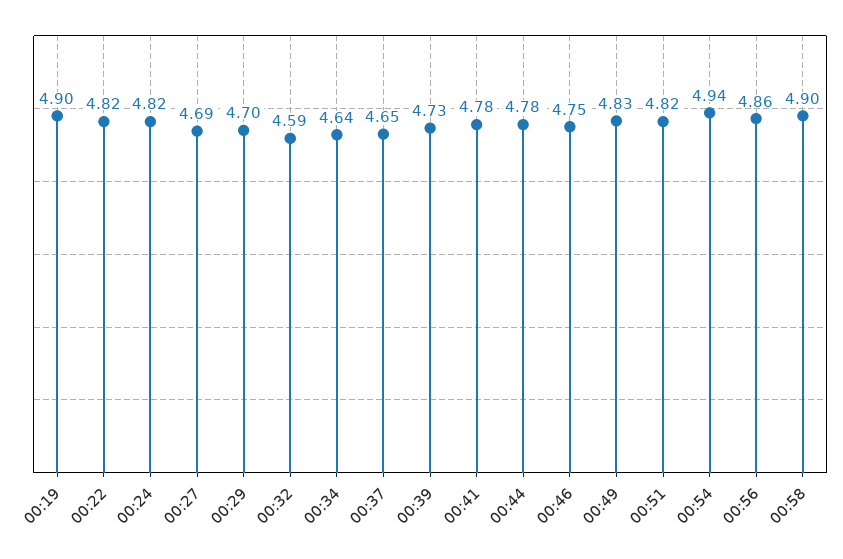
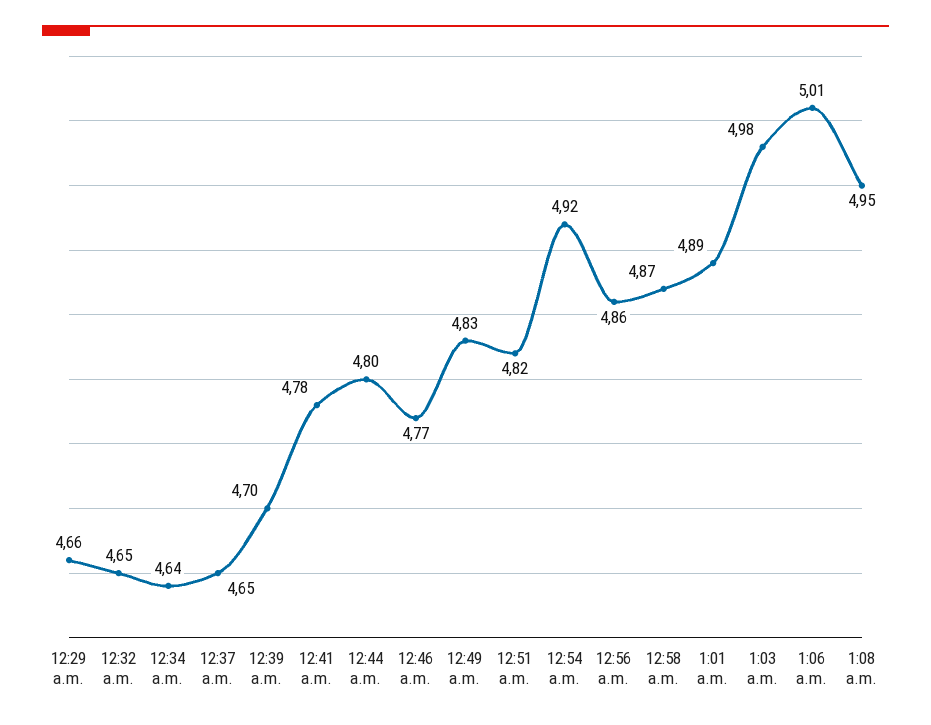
00:19: 4.9 -> none
00:22: 4.82 -> none
00:24: 4.82 -> none
00:27: 4.69 -> none
00:29: 4.7 -> 4.66
00:32: 4.59 -> 4.65
00:39: 4.73 -> 4.7
00:44: 4.78 -> 4.8
00:46: 4.75 -> 4.77
00:54: 4.94 -> 4.92
00:58: 4.9 -> 4.87
1:01 a.m.: none -> 4.89
1:03 a.m.: none -> 4.98
1:06 a.m.: none -> 5.01
1:08 a.m.: none -> 4.95

